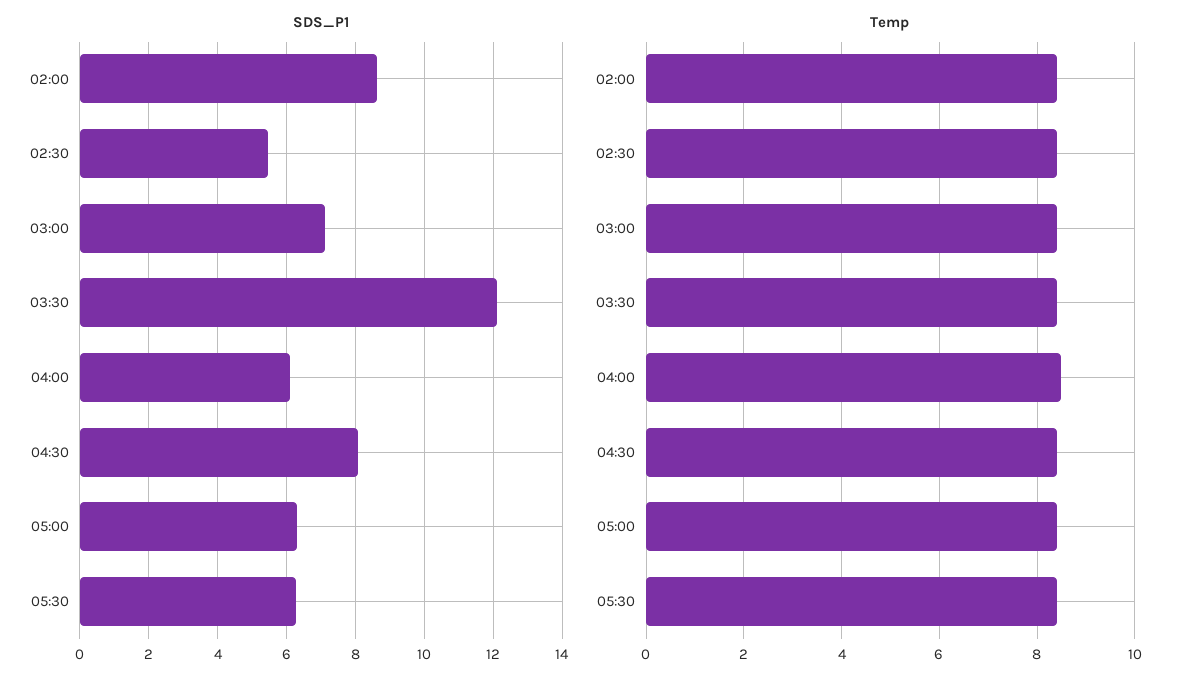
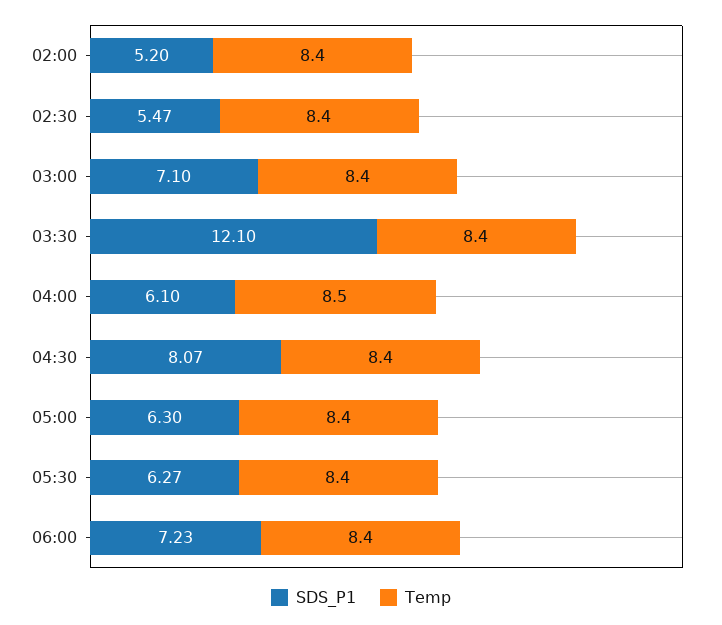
SDS_P1, 02:00: 8.6 -> 5.2
SDS_P1, 06:00: none -> 7.23
Temp, 06:00: none -> 8.4

